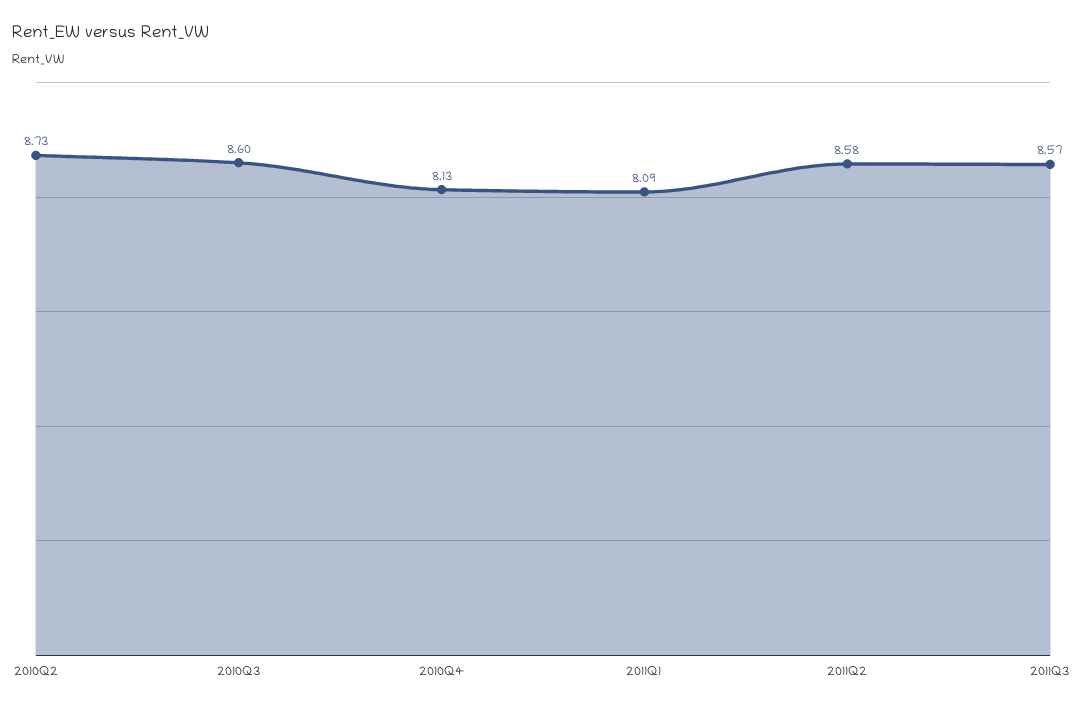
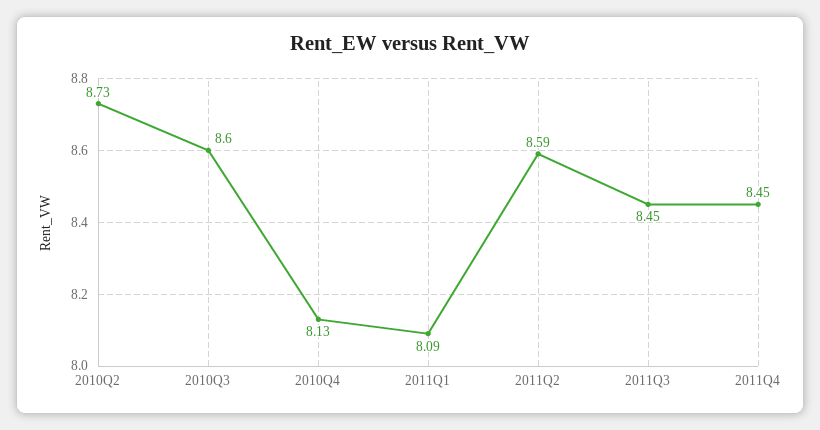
2011Q2: 8.58 -> 8.59
2011Q3: 8.57 -> 8.45
2011Q4: none -> 8.45

